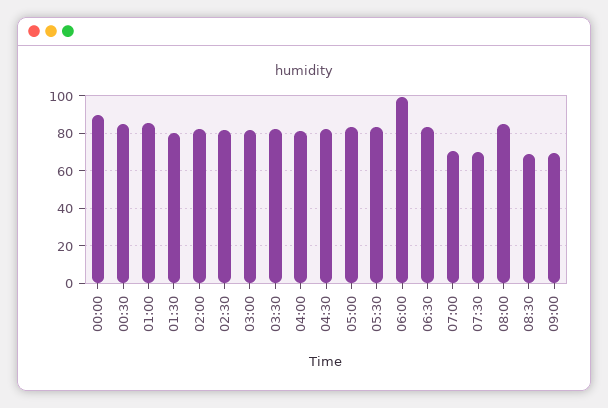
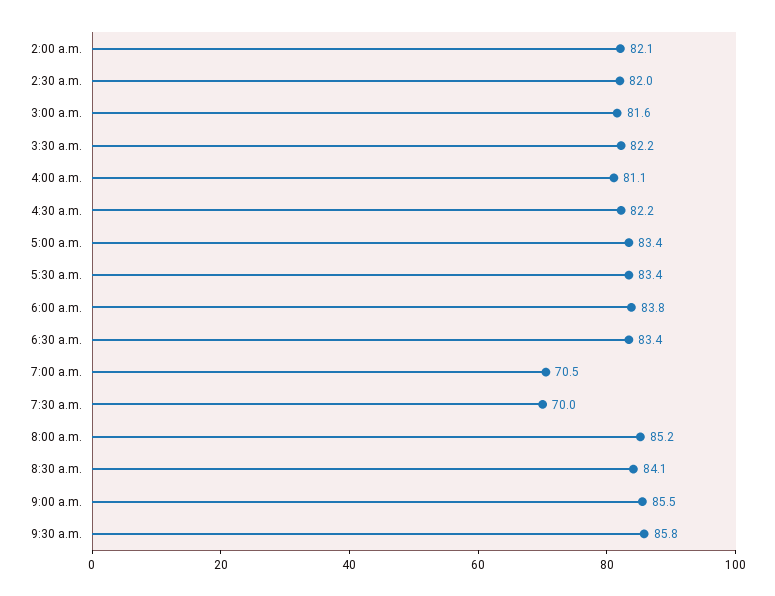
00:00: 90 -> none
00:30: 85 -> none
01:00: 85 -> none
01:30: 80 -> none
06:00: 100 -> 83.8
08:30: 70 -> 84.1
09:00: 70 -> 85.5
9:30 a.m.: none -> 85.8

